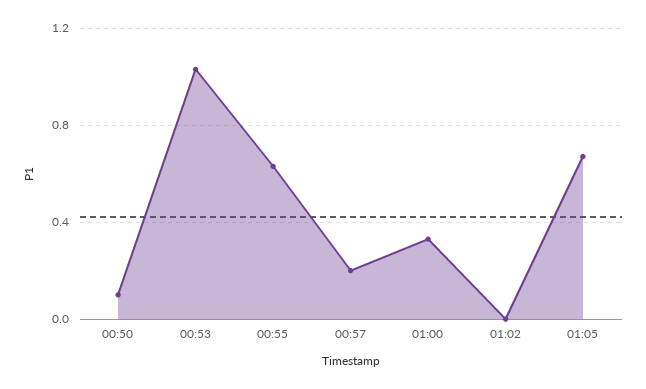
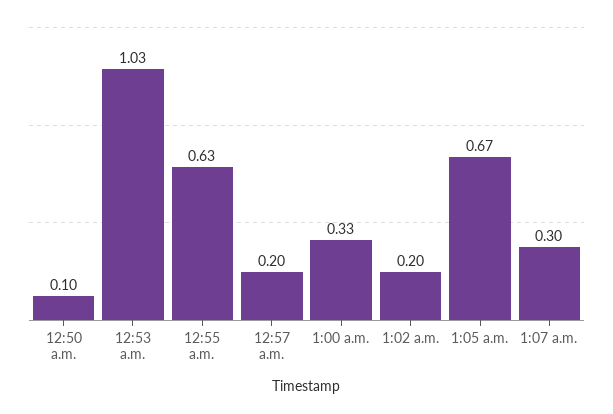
01:02: 0 -> 0.2
1:07 a.m.: none -> 0.3

